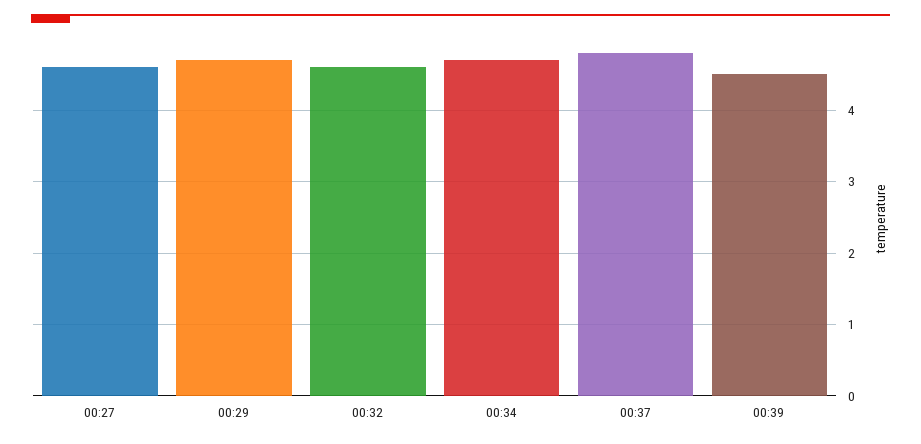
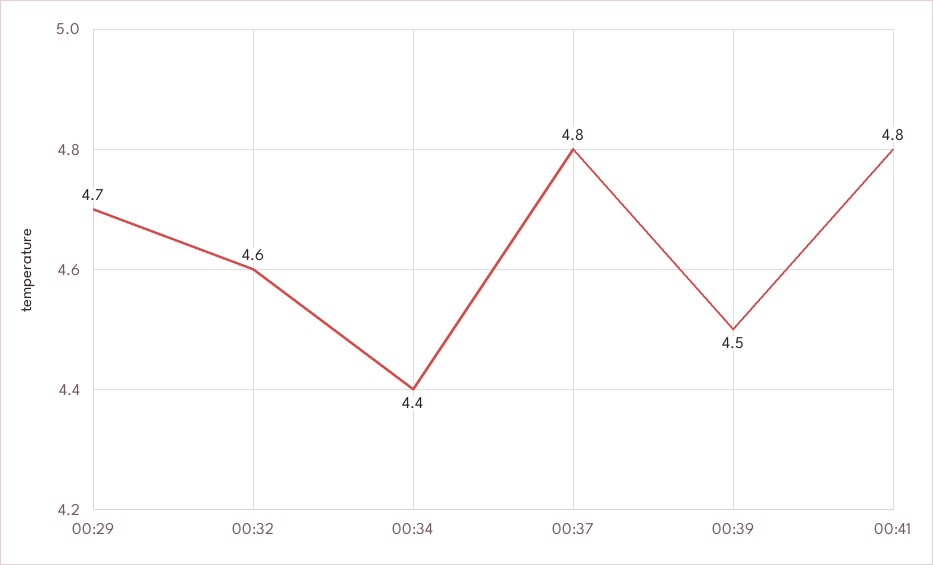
00:27: 4.6 -> none
00:34: 4.7 -> 4.4
00:41: none -> 4.8

